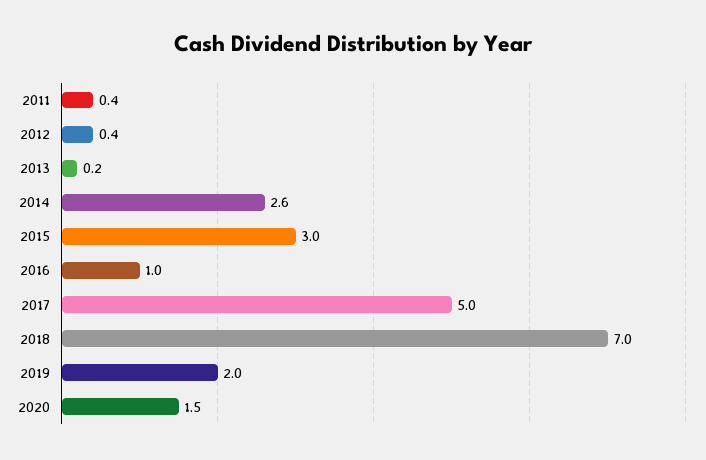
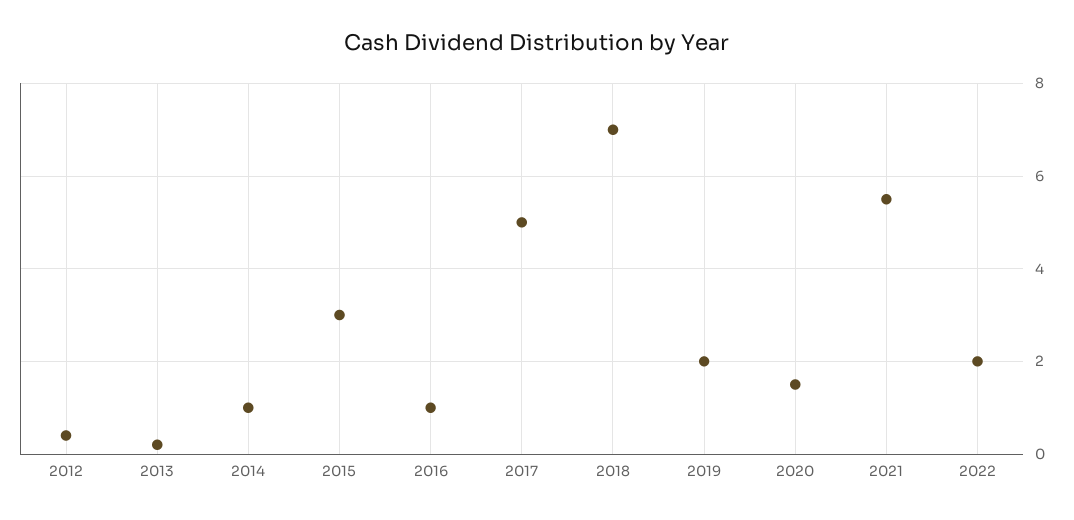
2011: 0.4 -> none
2014: 2.6 -> 1
2021: none -> 5.5
2022: none -> 2

